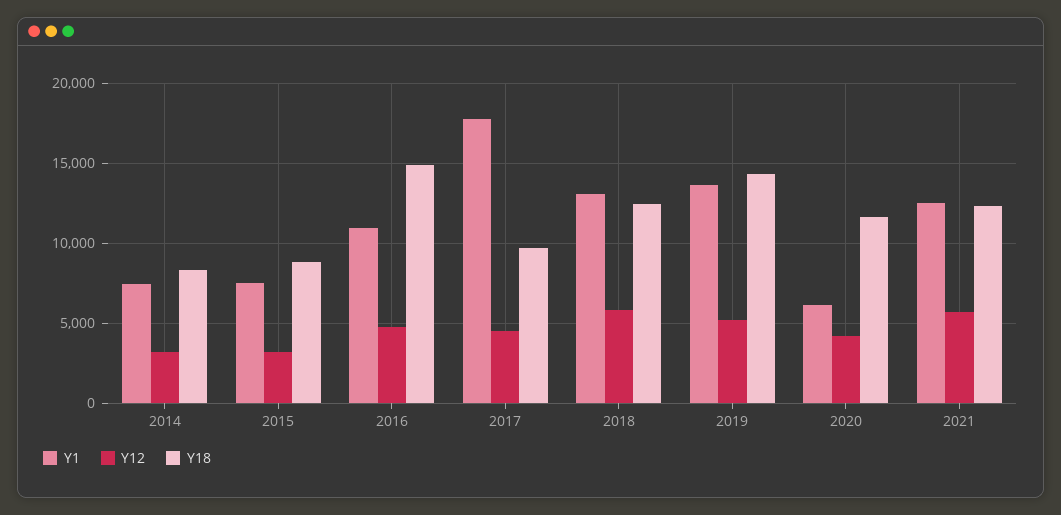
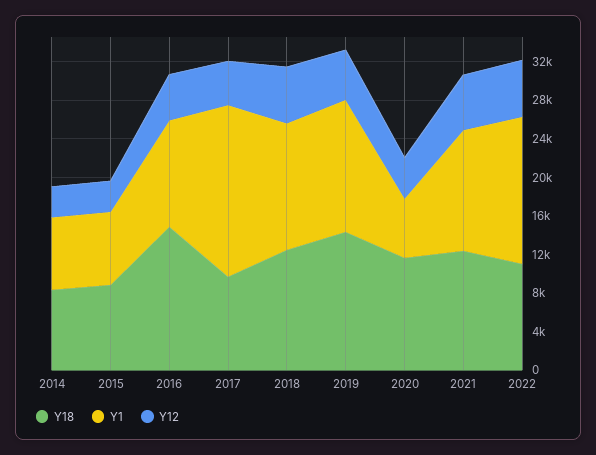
Y18, 2022: none -> 11000
Y1, 2022: none -> 15000
Y12, 2022: none -> 6000

